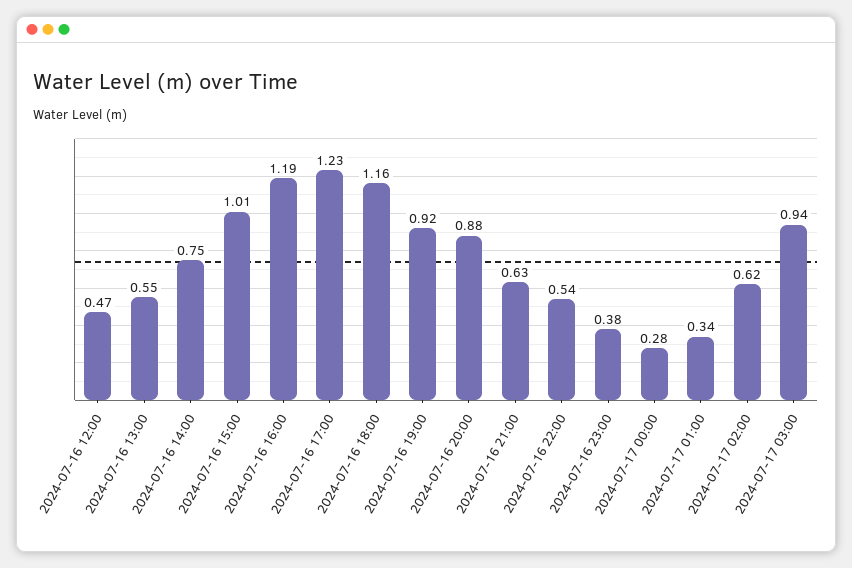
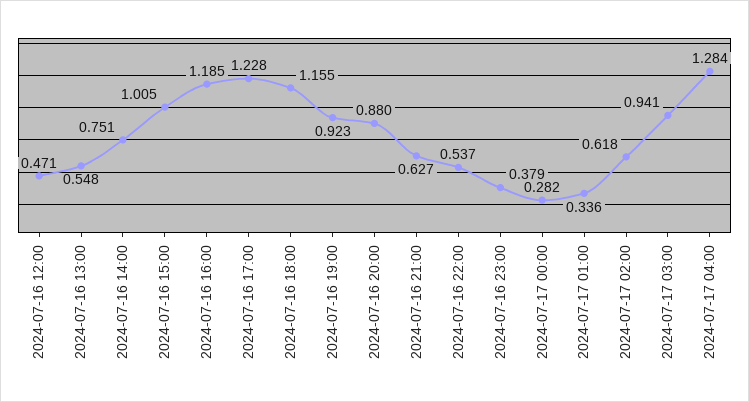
2024-07-17 04:00: none -> 1.284

